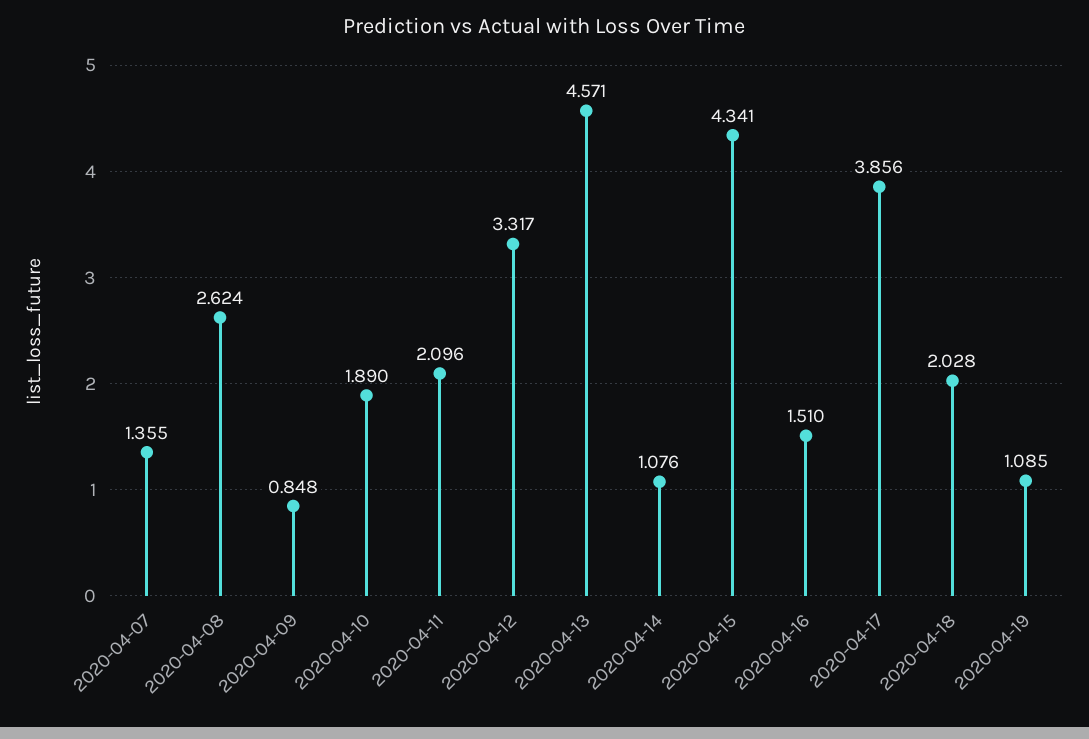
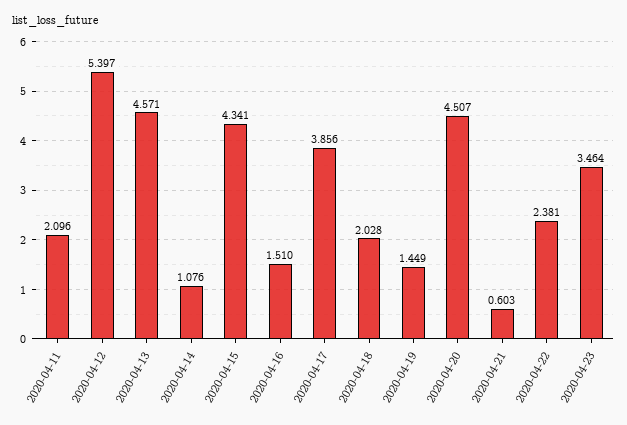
2020-04-07: 1.355 -> none
2020-04-08: 2.624 -> none
2020-04-09: 0.848 -> none
2020-04-10: 1.89 -> none
2020-04-12: 3.317 -> 5.397
2020-04-19: 1.085 -> 1.449
2020-04-20: none -> 4.507
2020-04-21: none -> 0.603
2020-04-22: none -> 2.381
2020-04-23: none -> 3.464

